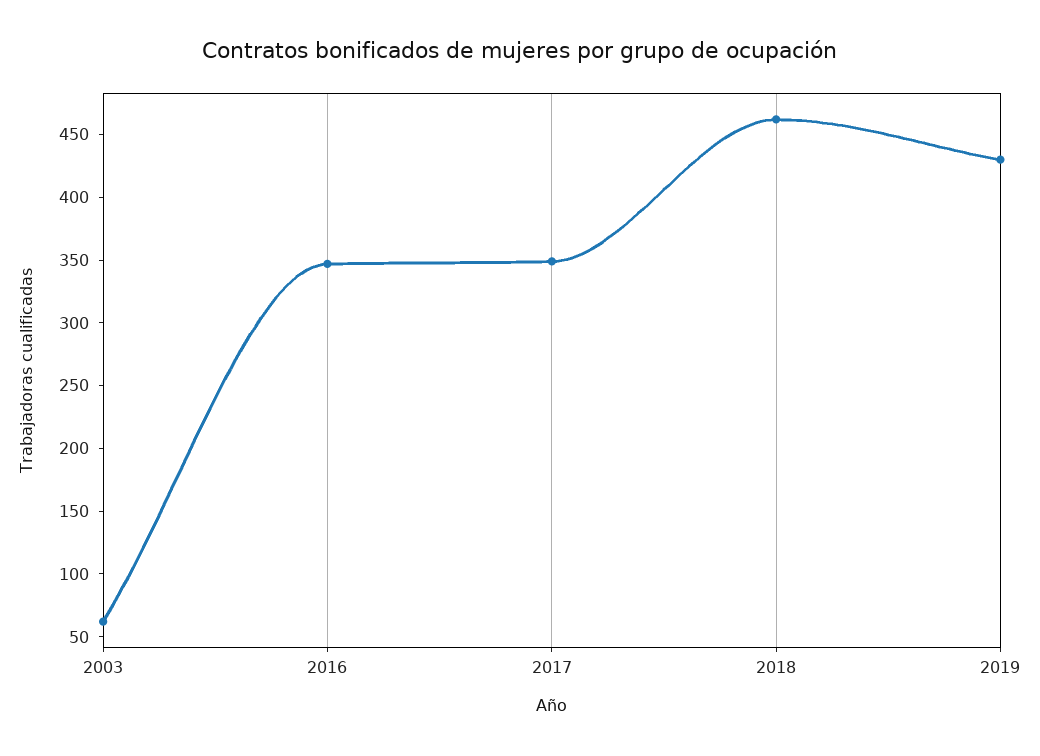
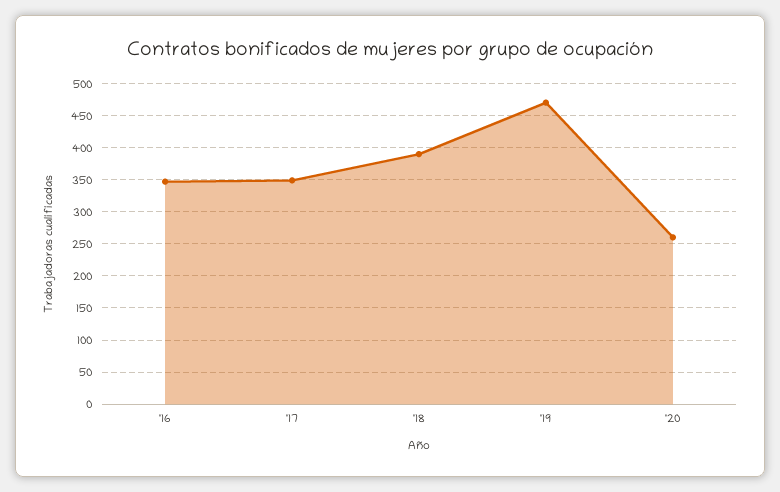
2003: 60 -> none
2018: 460 -> 390
2019: 430 -> 470
'20: none -> 260

